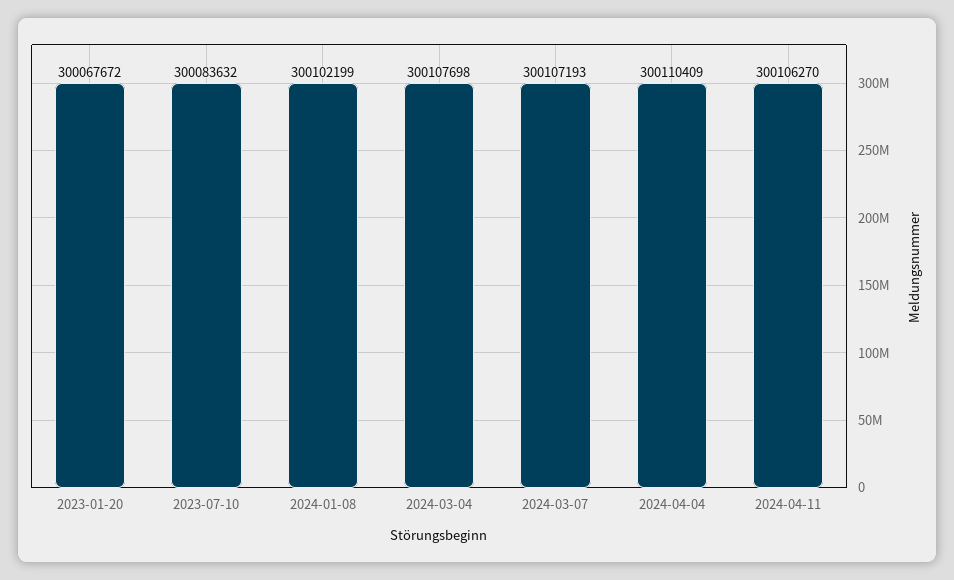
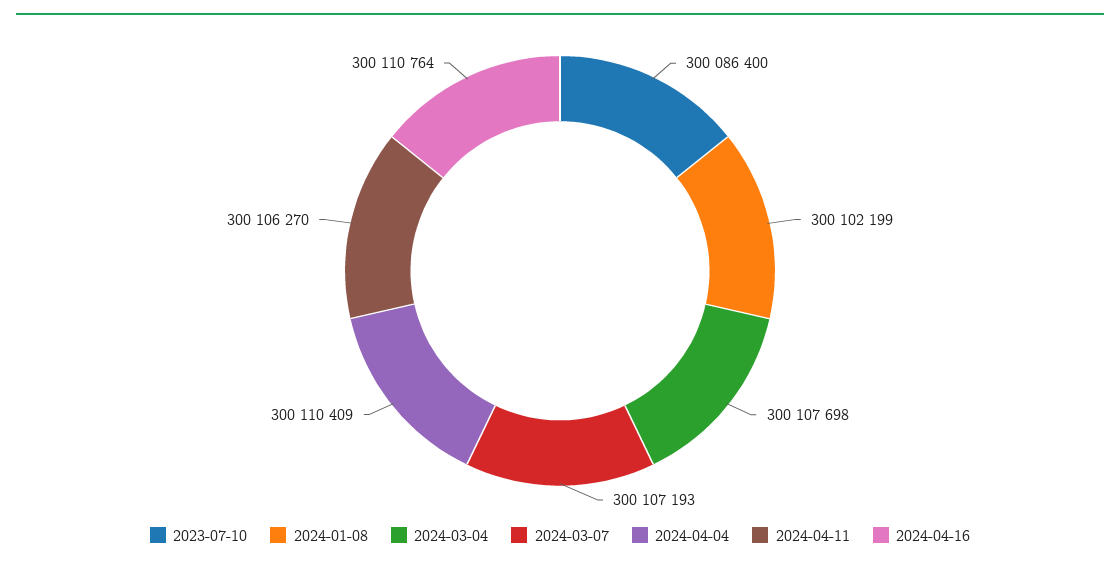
2023-01-20: 300067672 -> none
2023-07-10: 300083632 -> 300086400
2024-04-16: none -> 300110764

